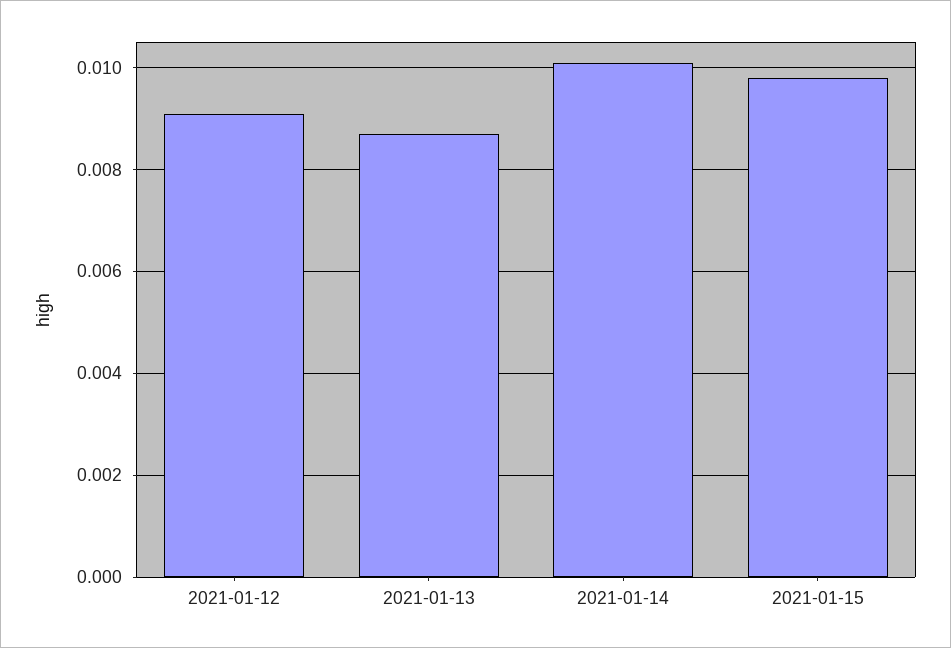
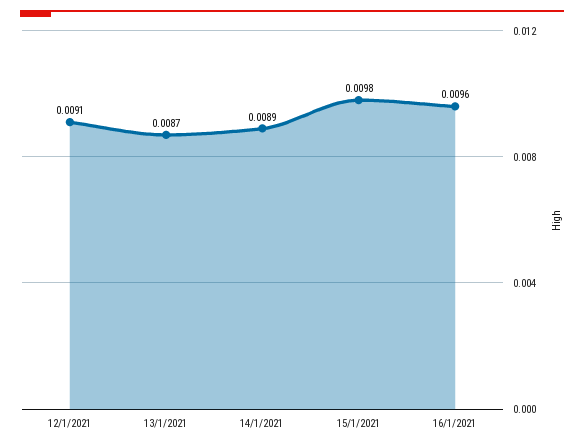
2021-01-14: 0.01 -> 0.0089
16/1/2021: none -> 0.0096

